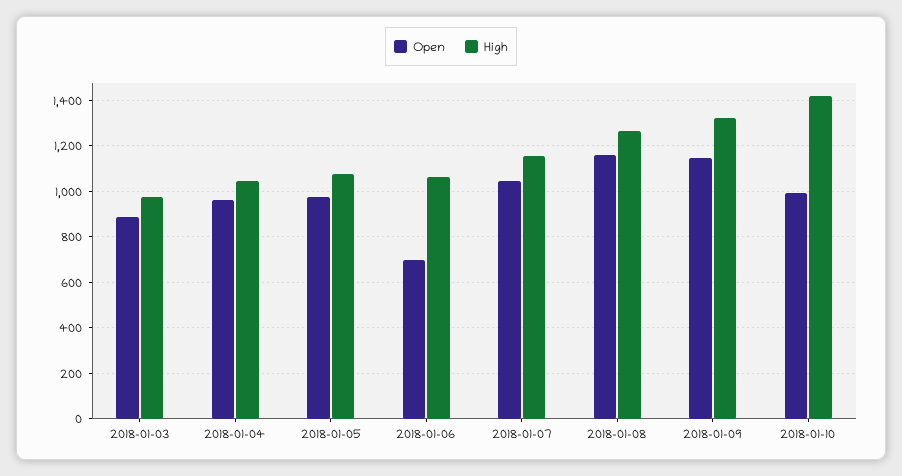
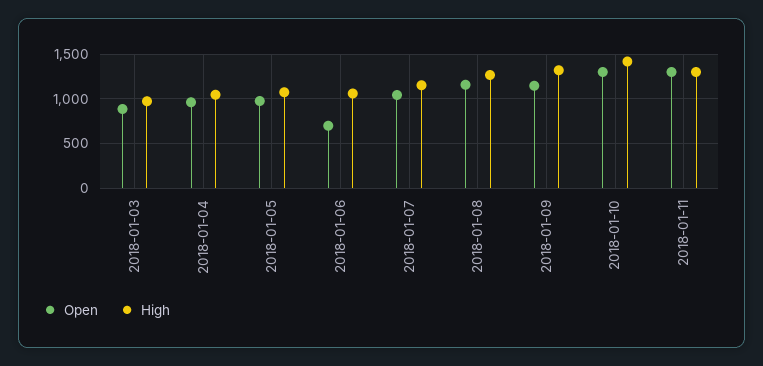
Open, 2018-01-10: 1000 -> 1300
Open, 2018-01-11: none -> 1300
High, 2018-01-11: none -> 1300

